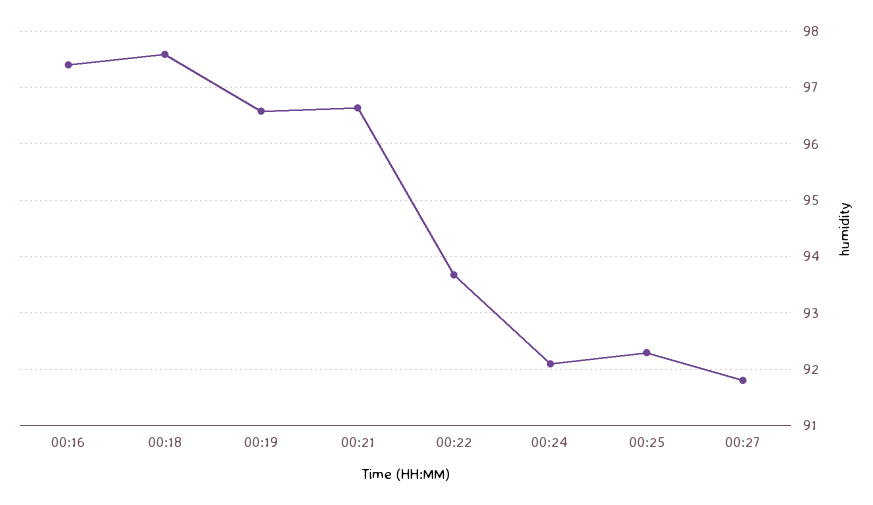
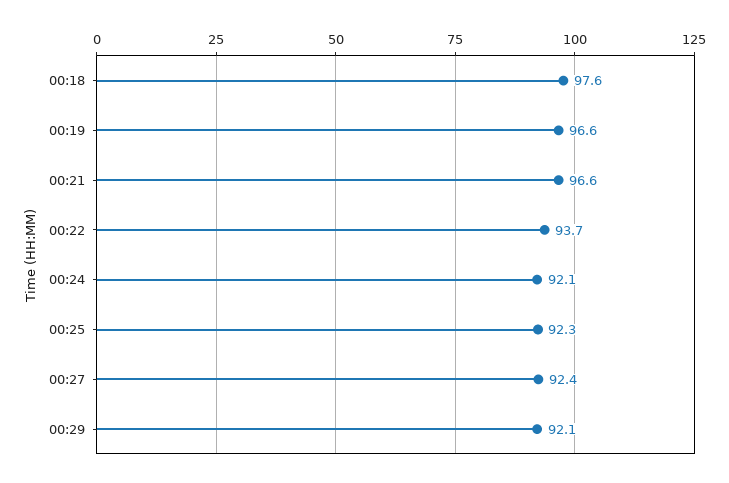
00:16: 97.4 -> none
00:27: 91.8 -> 92.4
00:29: none -> 92.1

